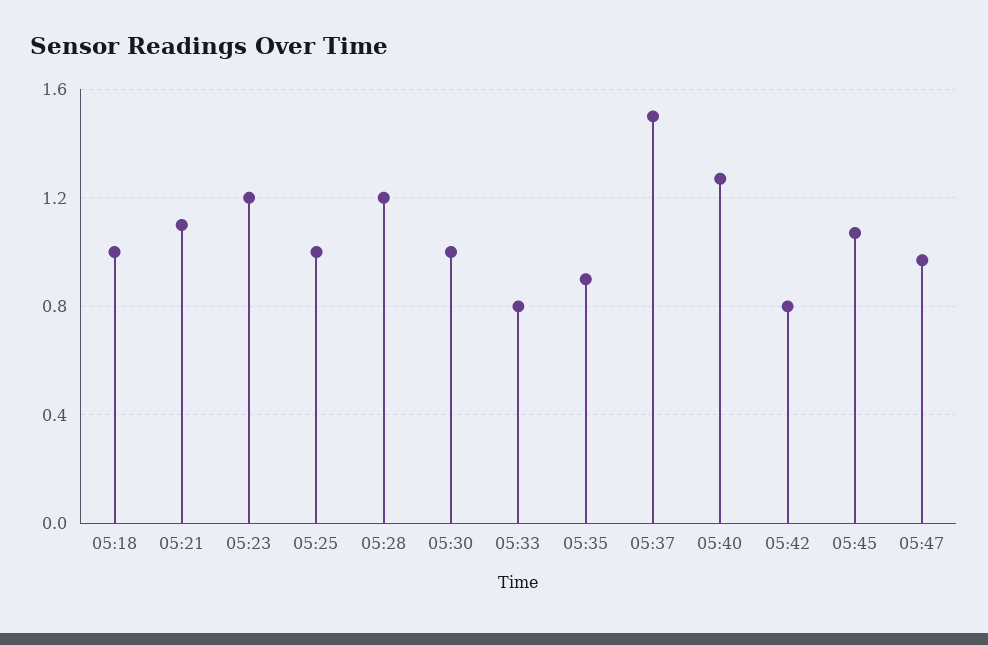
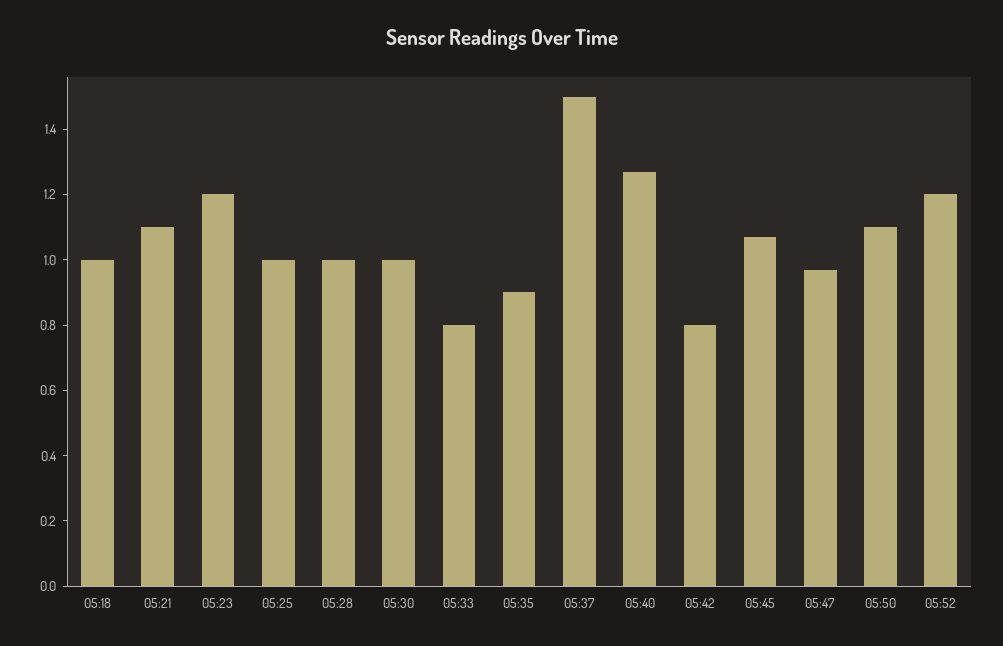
05:28: 1.2 -> 1
05:50: none -> 1.1
05:52: none -> 1.2

